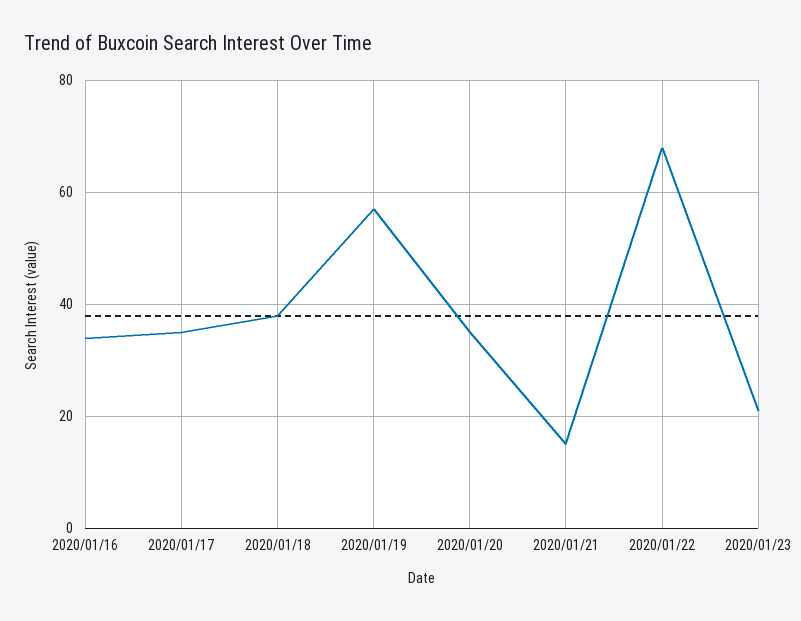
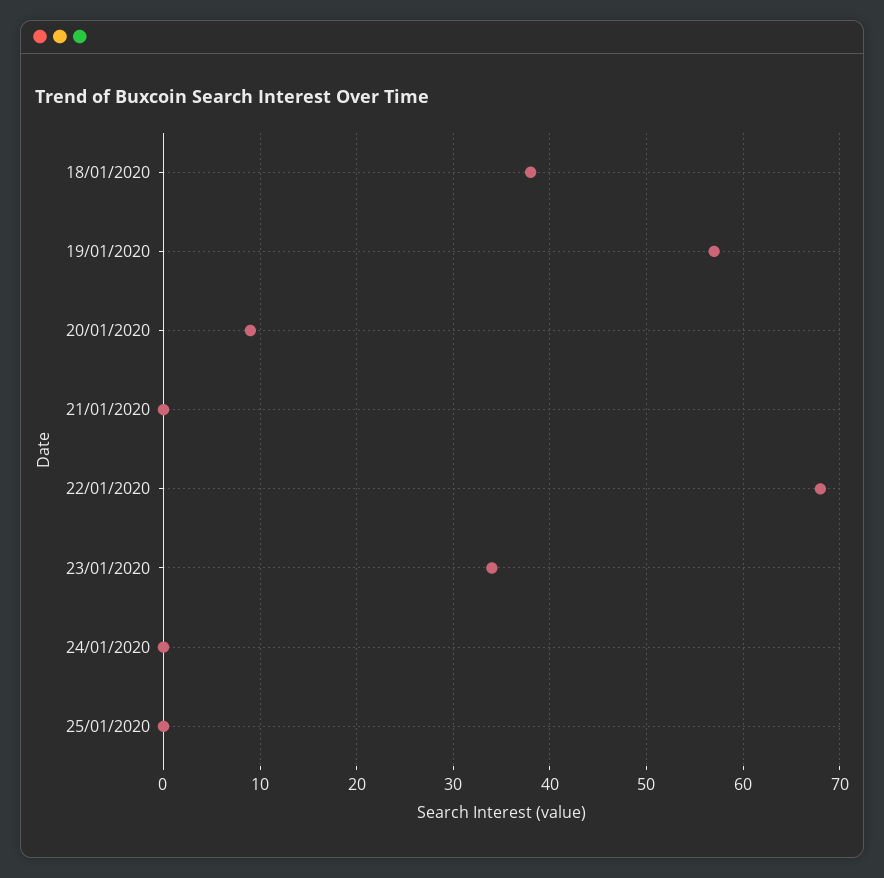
2020/01/16: 35 -> none
2020/01/17: 35 -> none
2020/01/20: 35 -> 9
2020/01/21: 15 -> 0
2020/01/23: 20 -> 34
24/01/2020: none -> 0
25/01/2020: none -> 0

